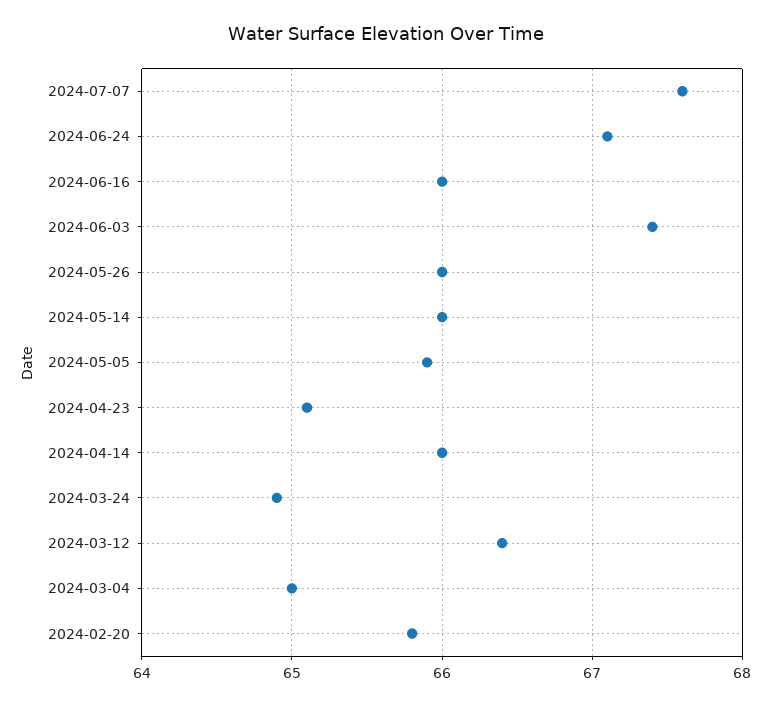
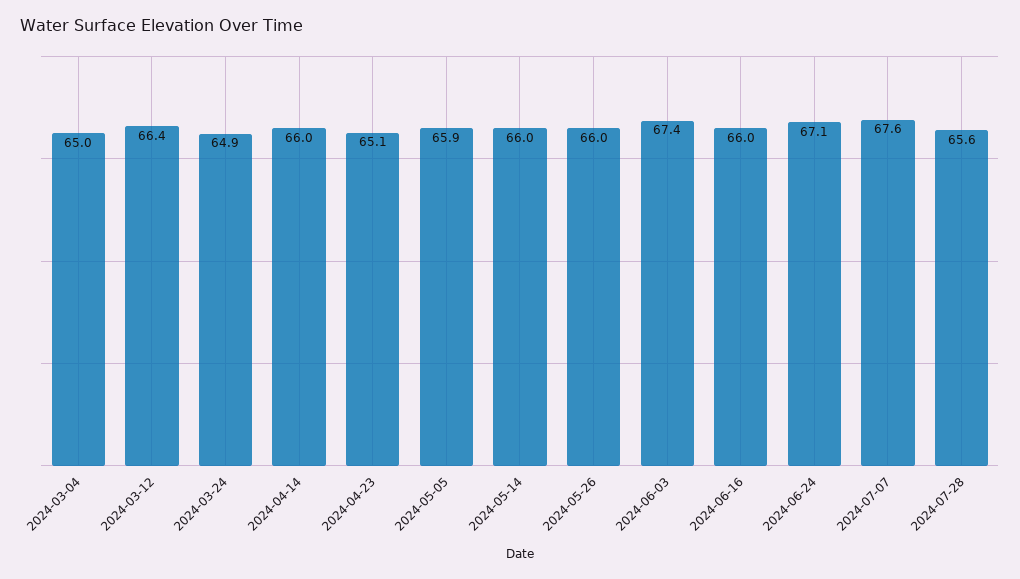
2024-02-20: 65.8 -> none
2024-07-28: none -> 65.6

